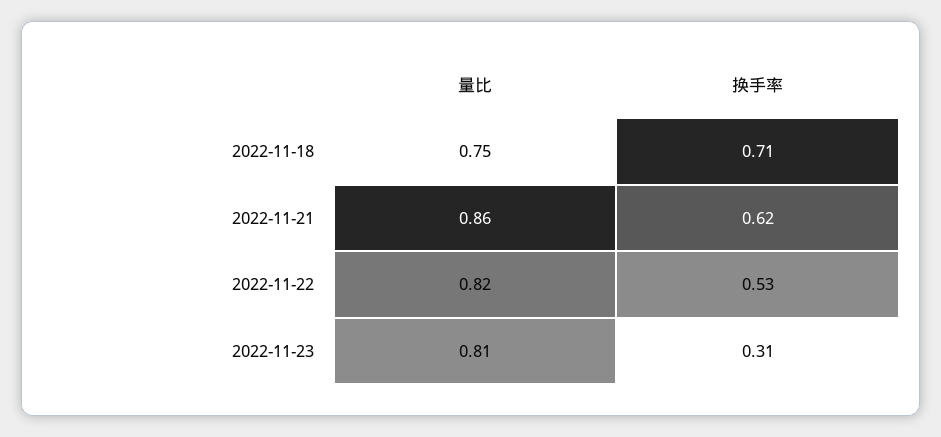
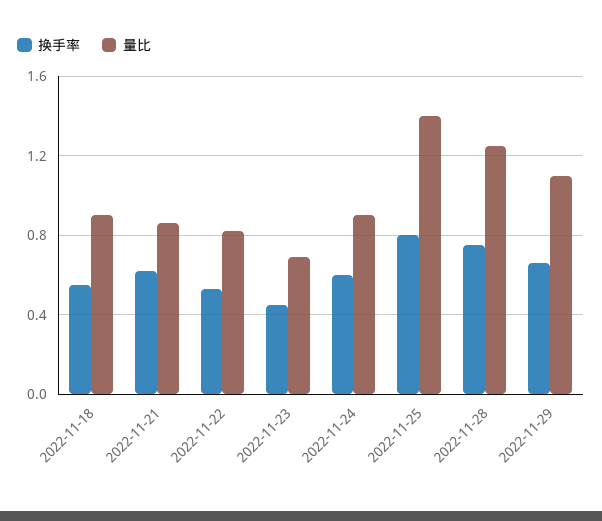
量比, 2022-11-18: 0.75 -> 0.9
换手率, 2022-11-18: 0.71 -> 0.55
量比, 2022-11-23: 0.81 -> 0.7
换手率, 2022-11-23: 0.31 -> 0.45
换手率, 2022-11-24: none -> 0.6
量比, 2022-11-24: none -> 0.9
换手率, 2022-11-25: none -> 0.8
量比, 2022-11-25: none -> 1.4
换手率, 2022-11-28: none -> 0.75
量比, 2022-11-28: none -> 1.25
换手率, 2022-11-29: none -> 0.65
量比, 2022-11-29: none -> 1.1

